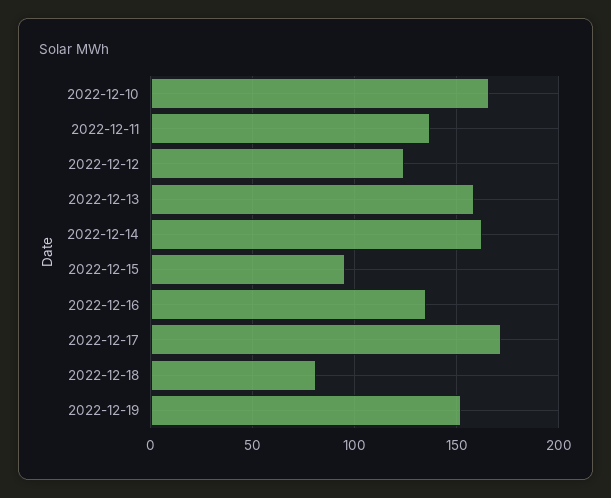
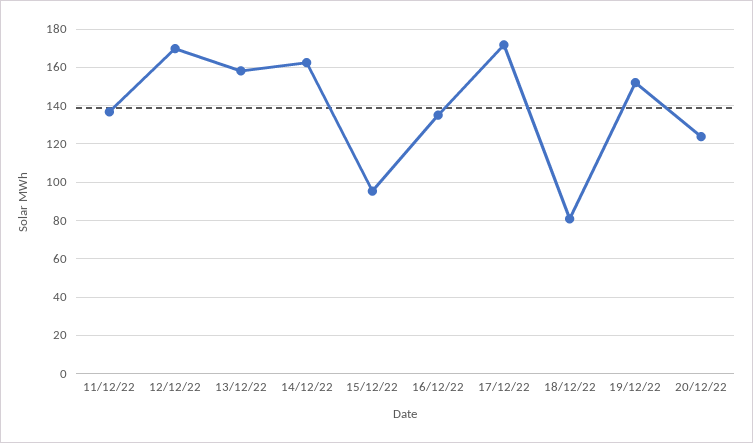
2022-12-10: 165 -> none
2022-12-12: 125 -> 170
20/12/22: none -> 125

